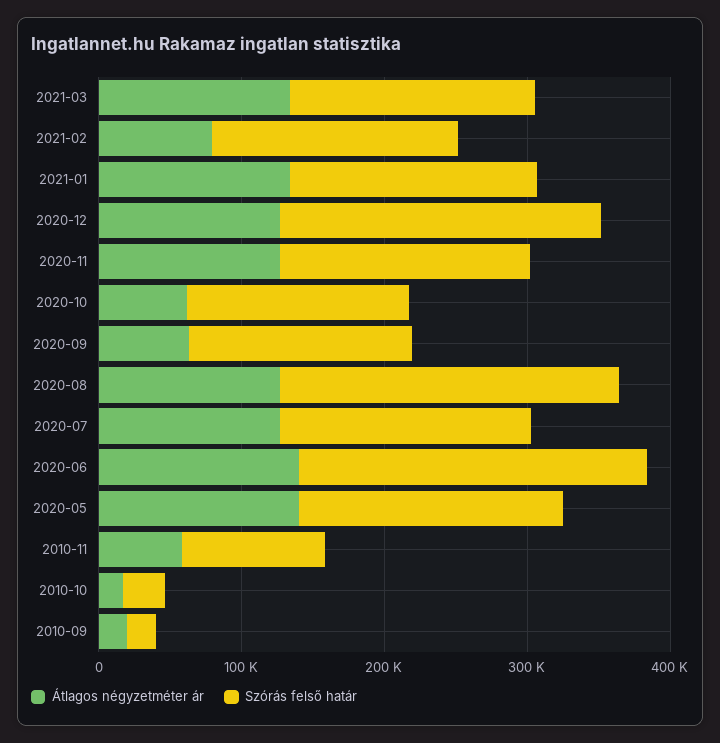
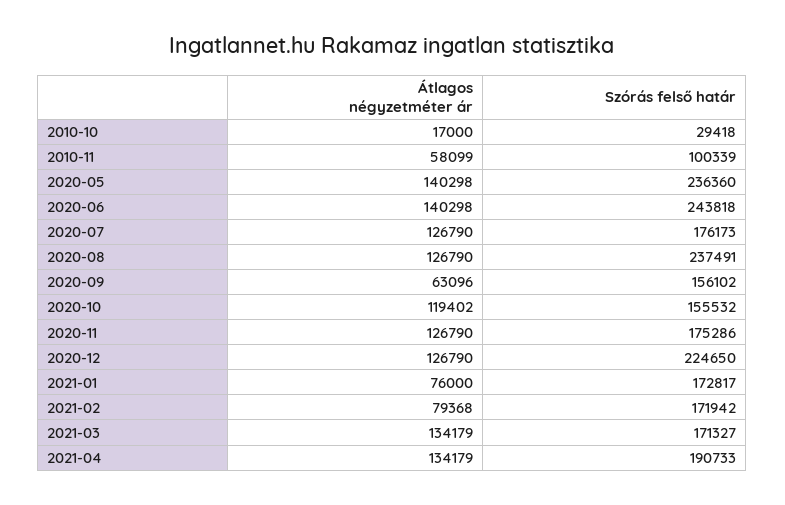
Átlagos négyzetméter ár, 2021-01: 140000 -> 76000
Átlagos négyzetméter ár, 2020-10: 60000 -> 119402
Szórás felső határ, 2020-05: 180000 -> 236360
Átlagos négyzetméter ár, 2010-09: 20000 -> none
Szórás felső határ, 2010-09: 20000 -> none
Átlagos négyzetméter ár, 2021-04: none -> 134179
Szórás felső határ, 2021-04: none -> 190733

